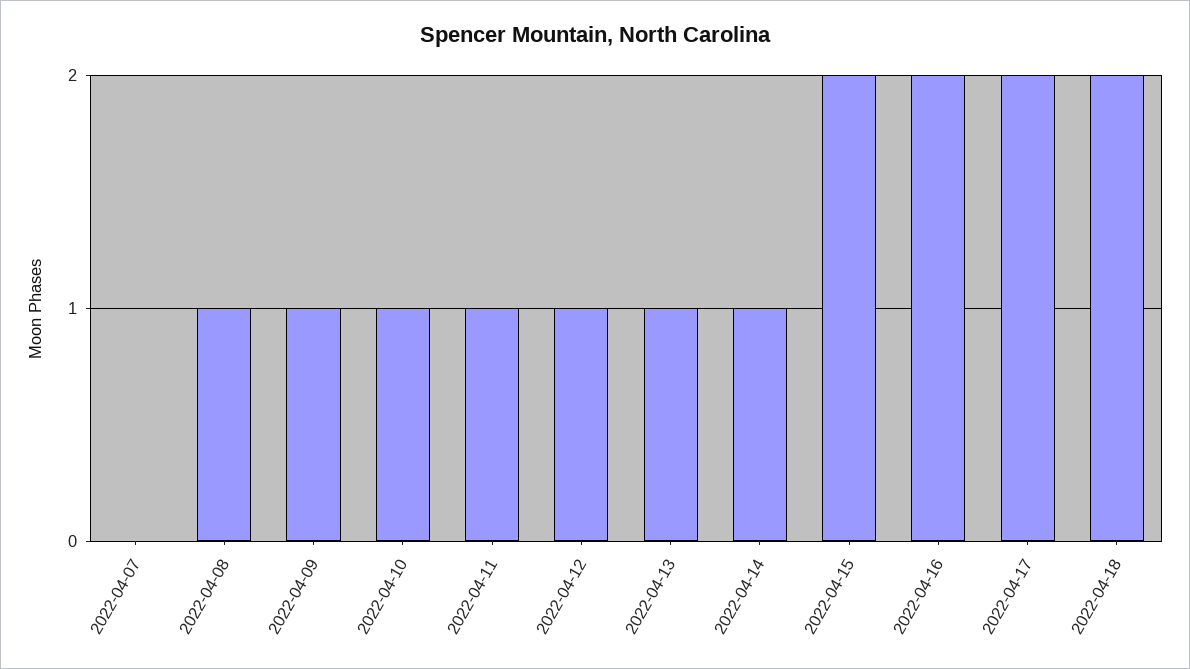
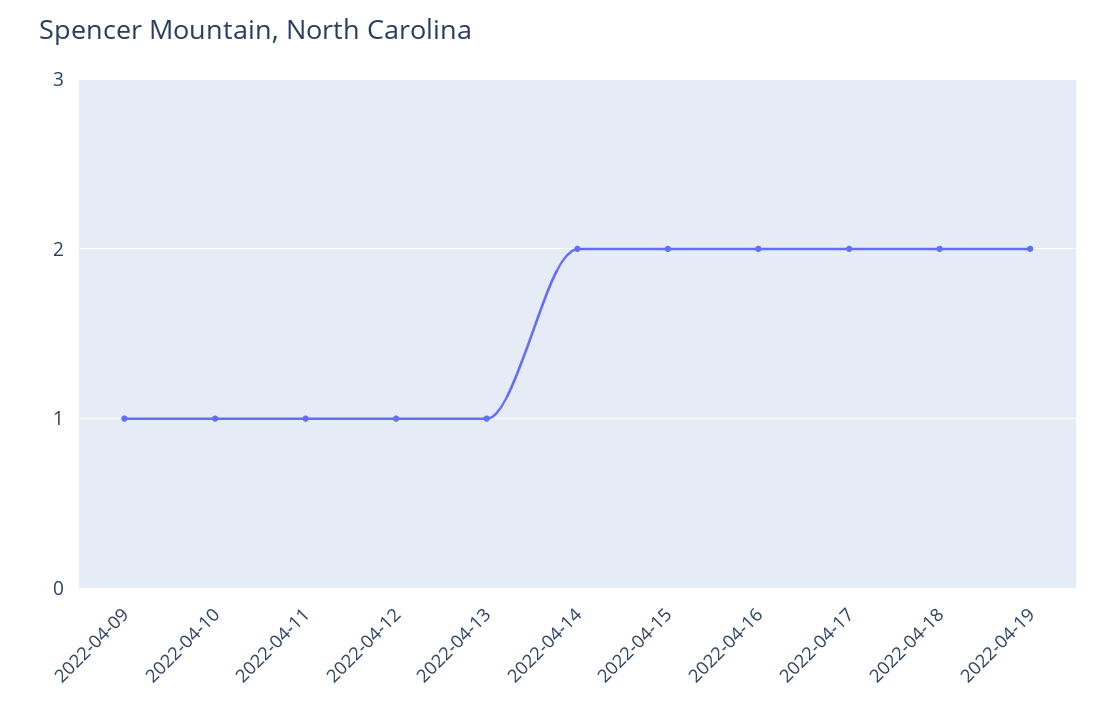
2022-04-07: 0 -> none
2022-04-08: 1 -> none
2022-04-14: 1 -> 2
2022-04-19: none -> 2

